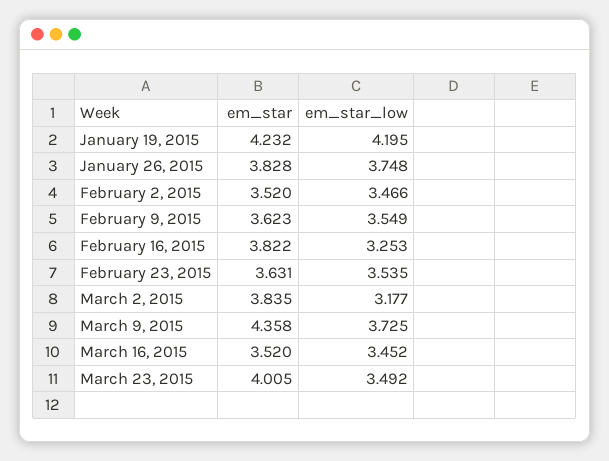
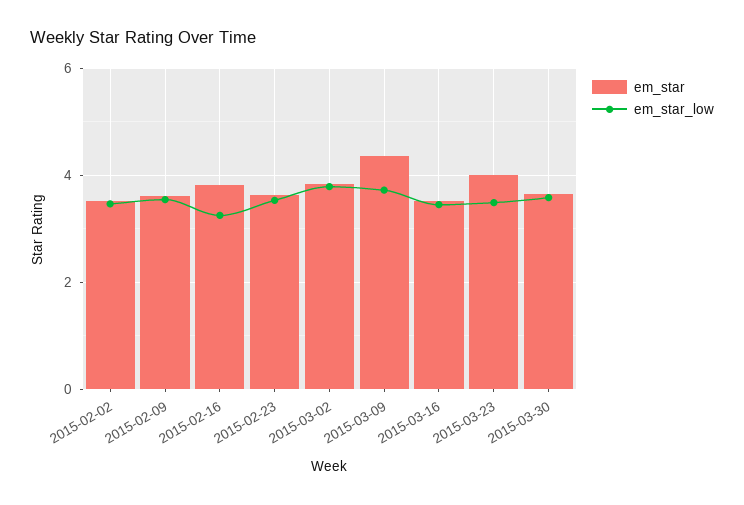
em_star, January 19, 2015: 4.232 -> none
em_star_low, January 19, 2015: 4.195 -> none
em_star, January 26, 2015: 3.828 -> none
em_star_low, January 26, 2015: 3.748 -> none
em_star_low, March 2, 2015: 3.177 -> 3.8
em_star, 2015-03-30: none -> 3.6
em_star_low, 2015-03-30: none -> 3.6

